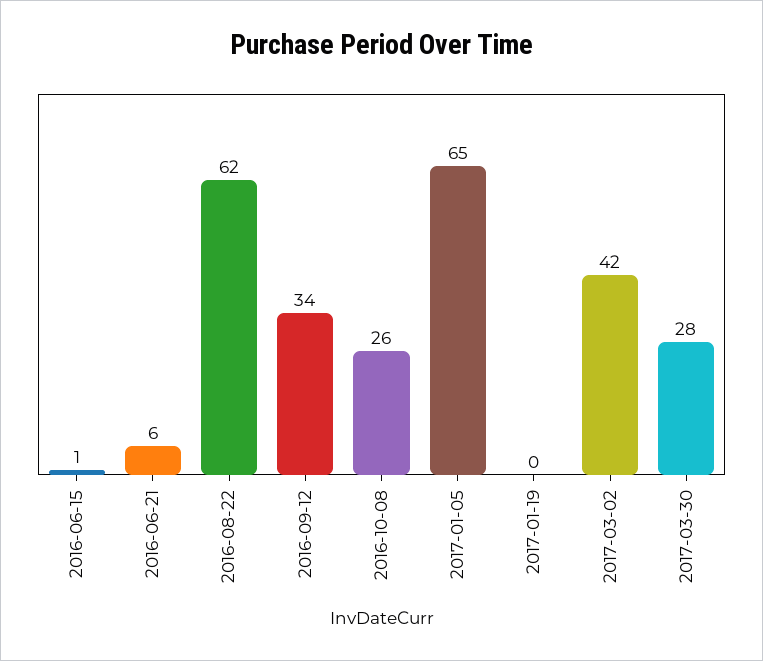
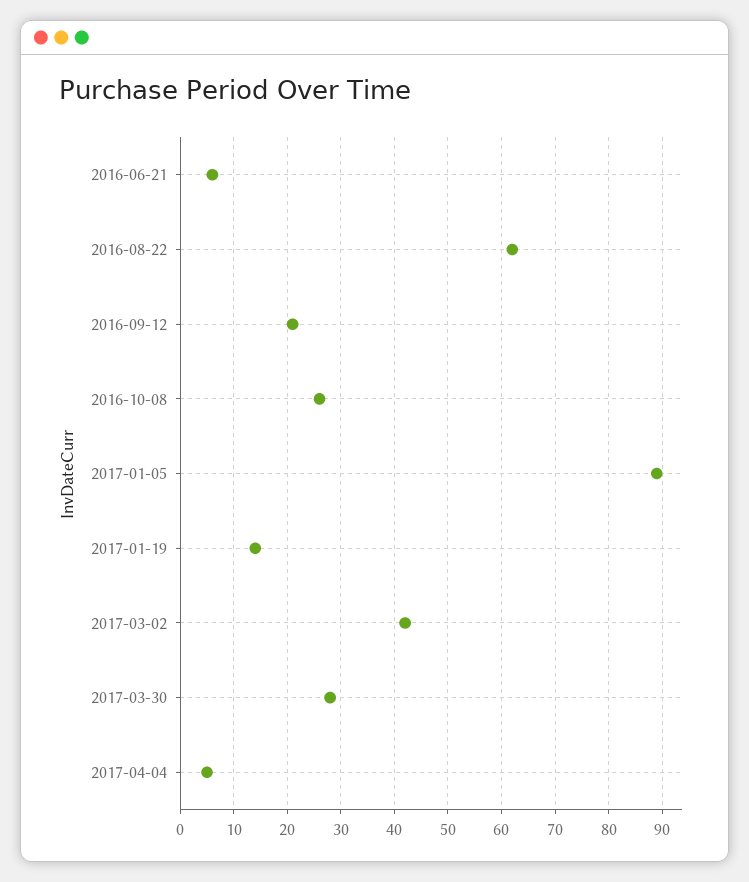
2016-06-15: 1 -> none
2016-09-12: 34 -> 20
2017-01-05: 65 -> 90
2017-01-19: 0 -> 15
2017-04-04: none -> 5

